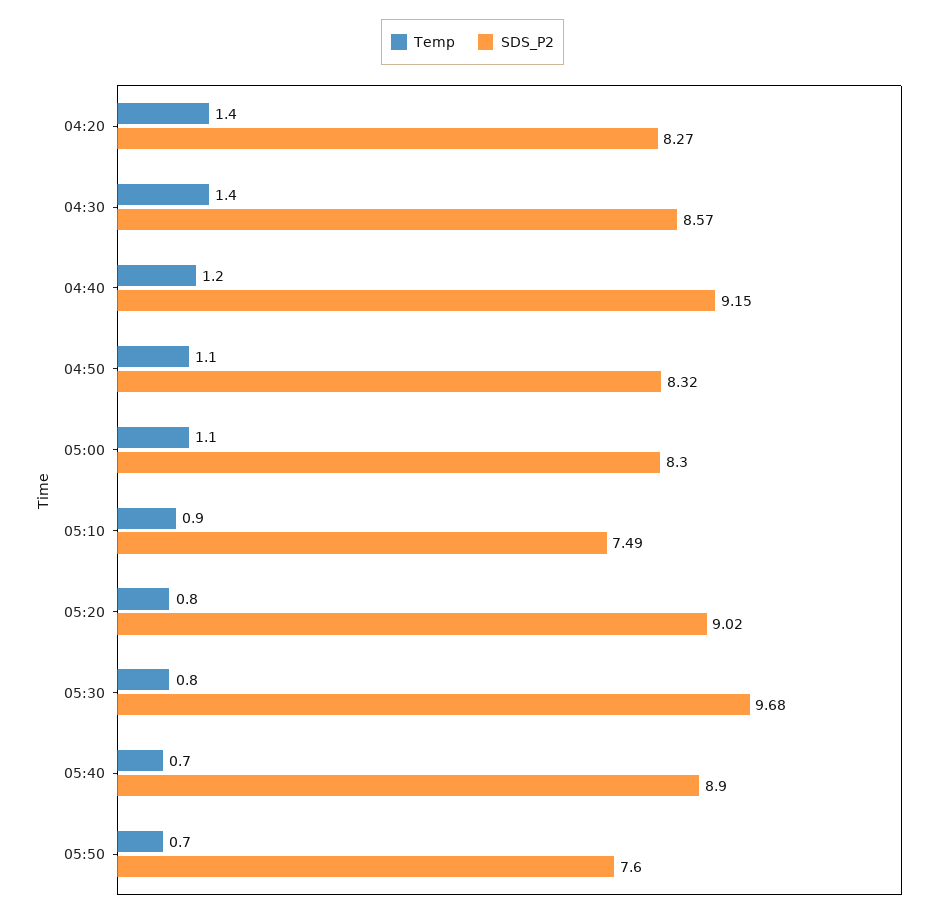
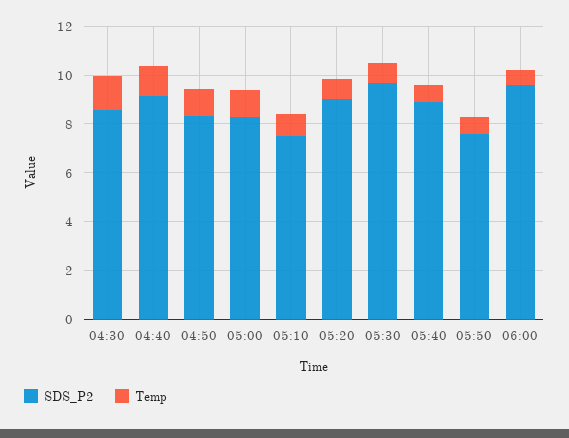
Temp, 04:20: 1.4 -> none
SDS_P2, 04:20: 8.27 -> none
SDS_P2, 06:00: none -> 9.5
Temp, 06:00: none -> 0.5

